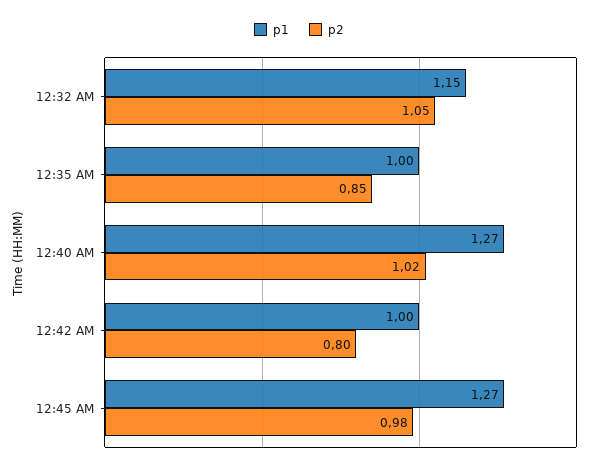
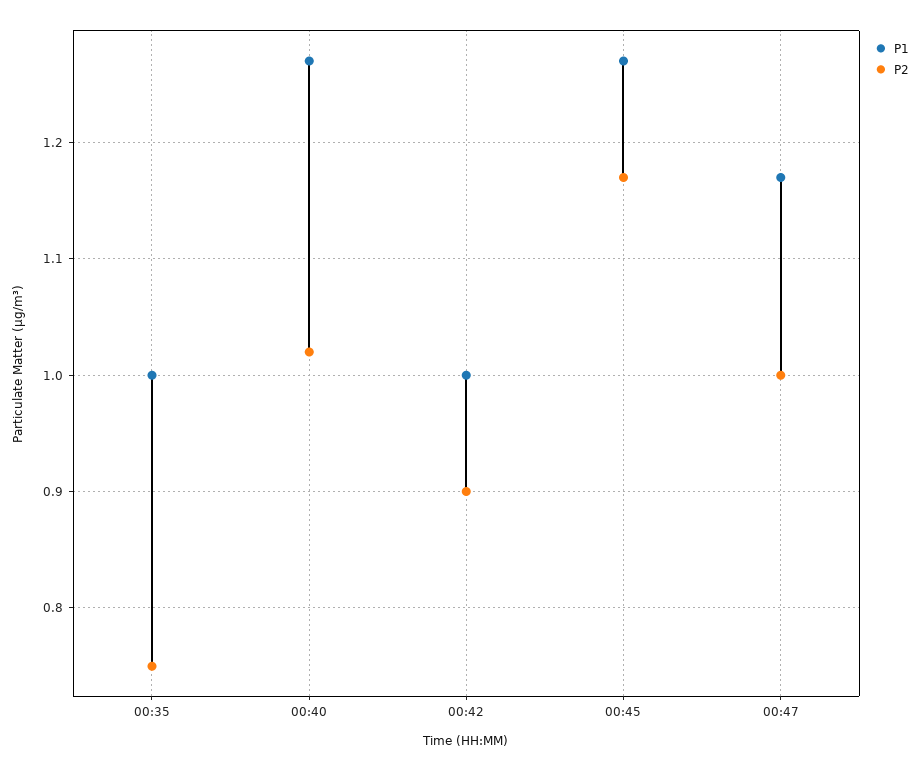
p1, 12:32 AM: 1.15 -> none
p2, 12:32 AM: 1.05 -> none
p2, 12:35 AM: 0.85 -> 0.75
p2, 12:42 AM: 0.8 -> 0.9
p2, 12:45 AM: 0.98 -> 1.17
p1, 00:47: none -> 1.17
p2, 00:47: none -> 1

